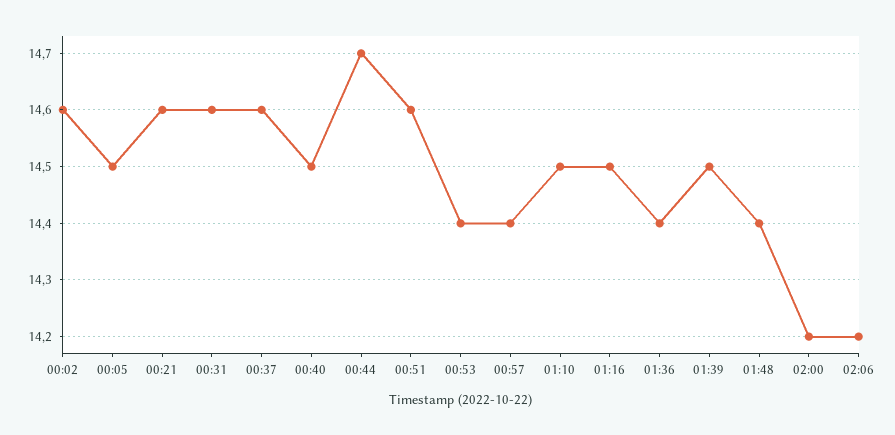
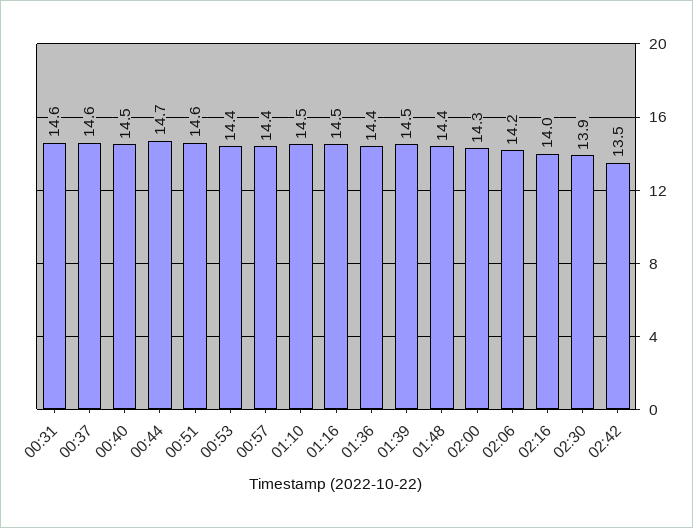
00:02: 14.6 -> none
00:05: 14.5 -> none
00:21: 14.6 -> none
02:00: 14.2 -> 14.3
02:16: none -> 14
02:30: none -> 13.9
02:42: none -> 13.5

